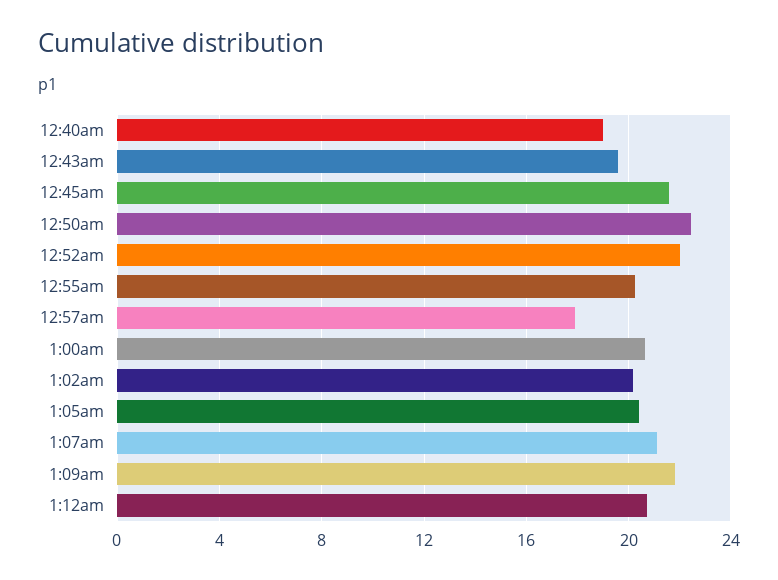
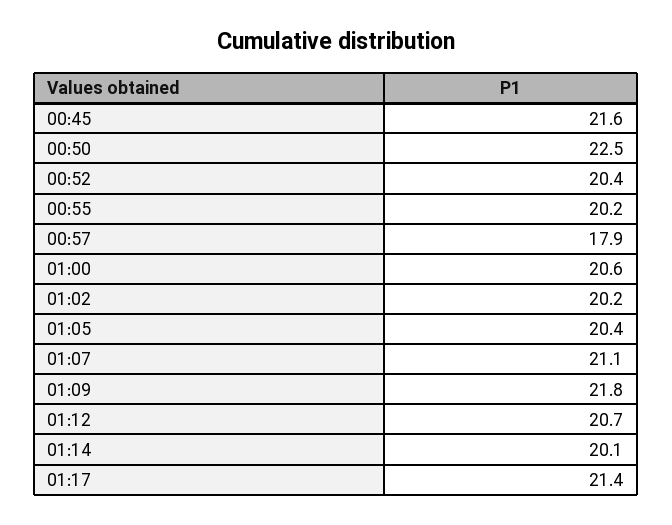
12:40am: 19 -> none
12:43am: 19.5 -> none
12:52am: 22 -> 20.4
01:14: none -> 20.1
01:17: none -> 21.4

